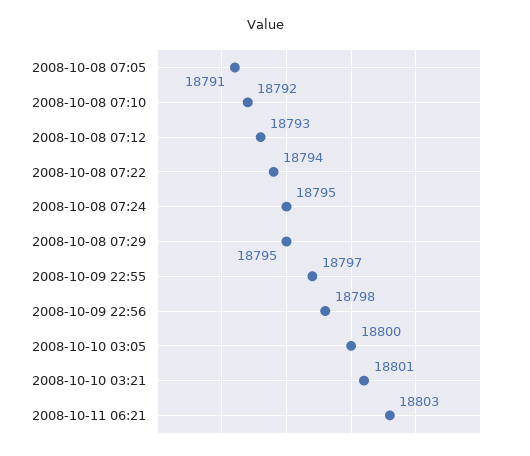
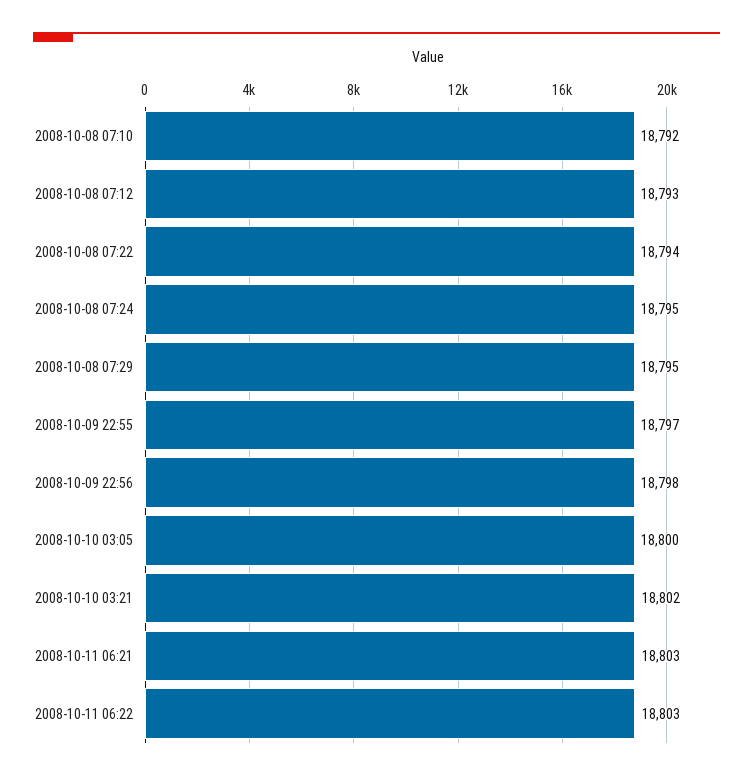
2008-10-08 07:05: 18791 -> none
2008-10-10 03:21: 18801 -> 18802
2008-10-11 06:22: none -> 18803

